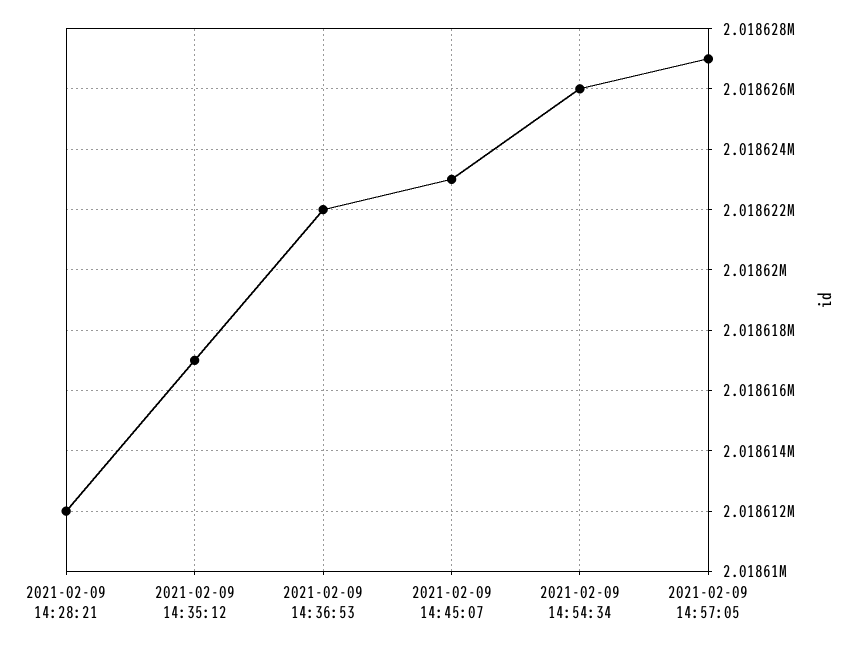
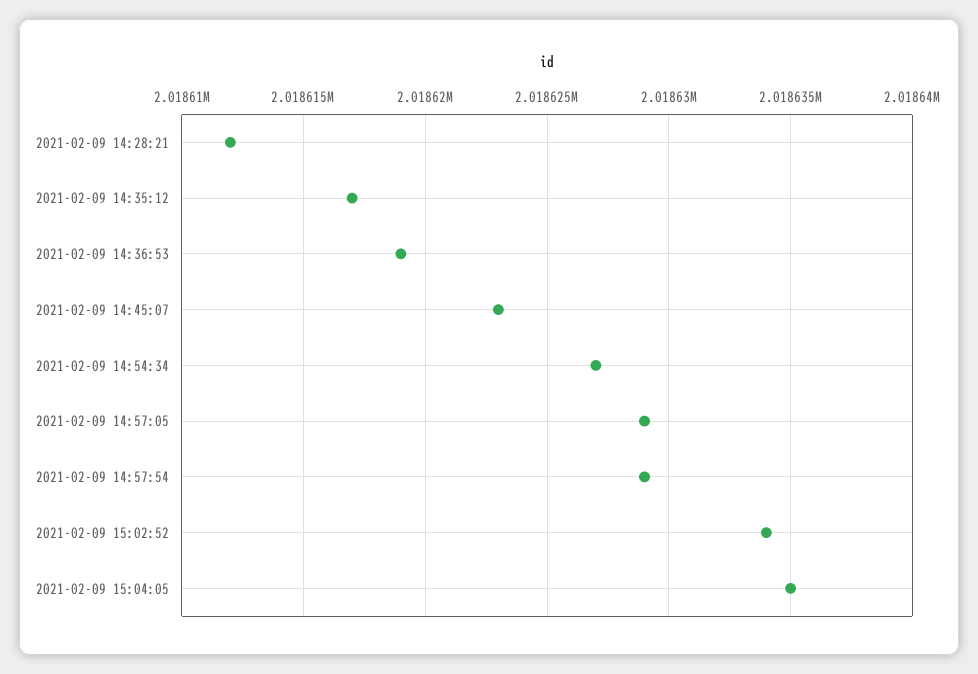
2021-02-09 14:36:53: 2018622 -> 2018619
2021-02-09 14:54:34: 2018626 -> 2018627
2021-02-09 14:57:05: 2018627 -> 2018629
2021-02-09 14:57:54: none -> 2018629
2021-02-09 15:02:52: none -> 2018634
2021-02-09 15:04:05: none -> 2018635

